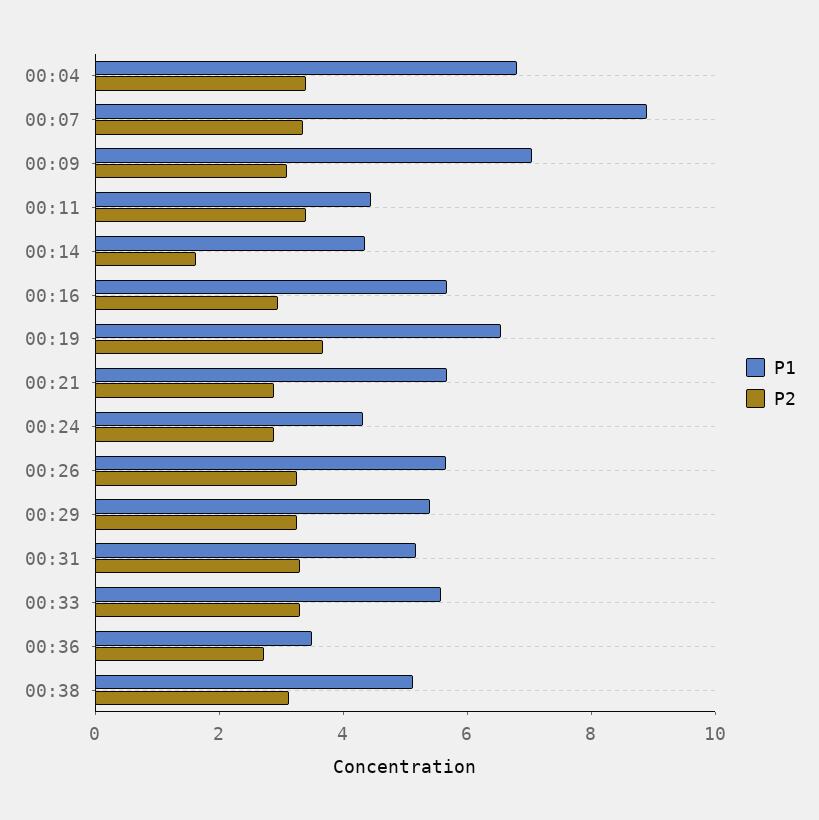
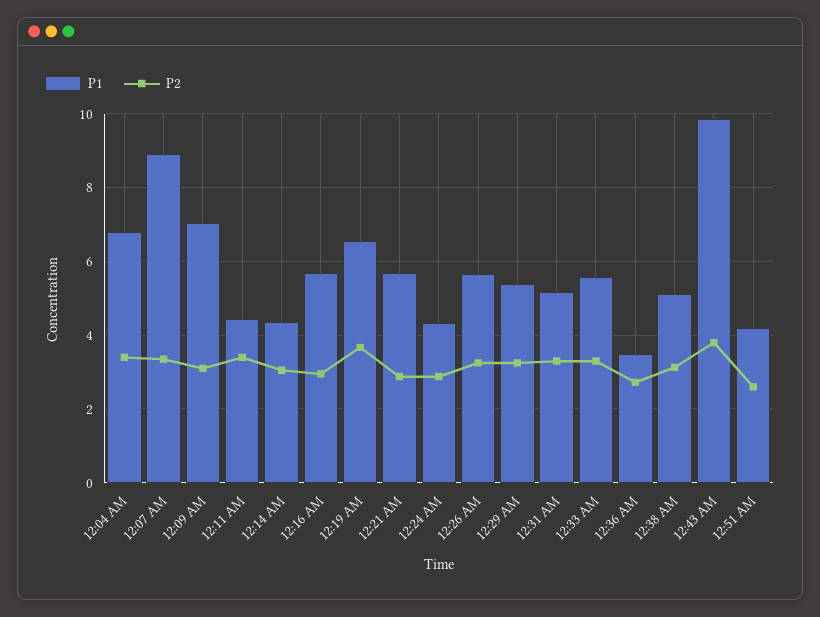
P2, 00:14: 1.5 -> 3
P1, 12:43 AM: none -> 9.8
P2, 12:43 AM: none -> 3.8
P1, 12:51 AM: none -> 4.2
P2, 12:51 AM: none -> 2.6

